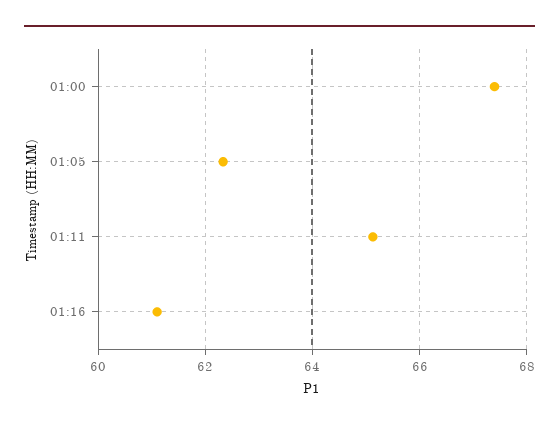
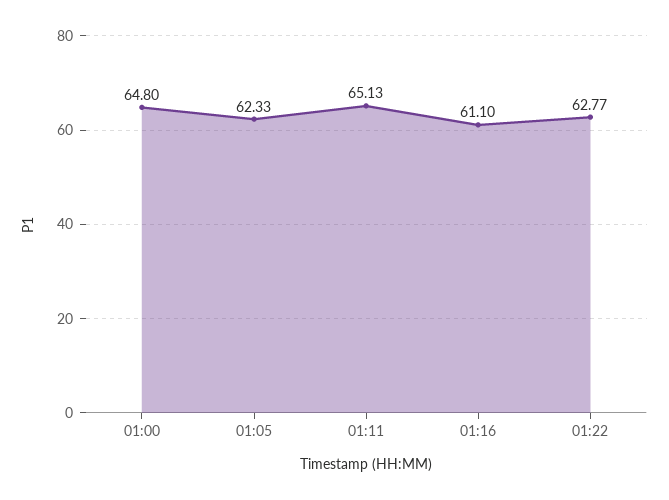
01:00: 67.4 -> 64.8
01:22: none -> 62.77

